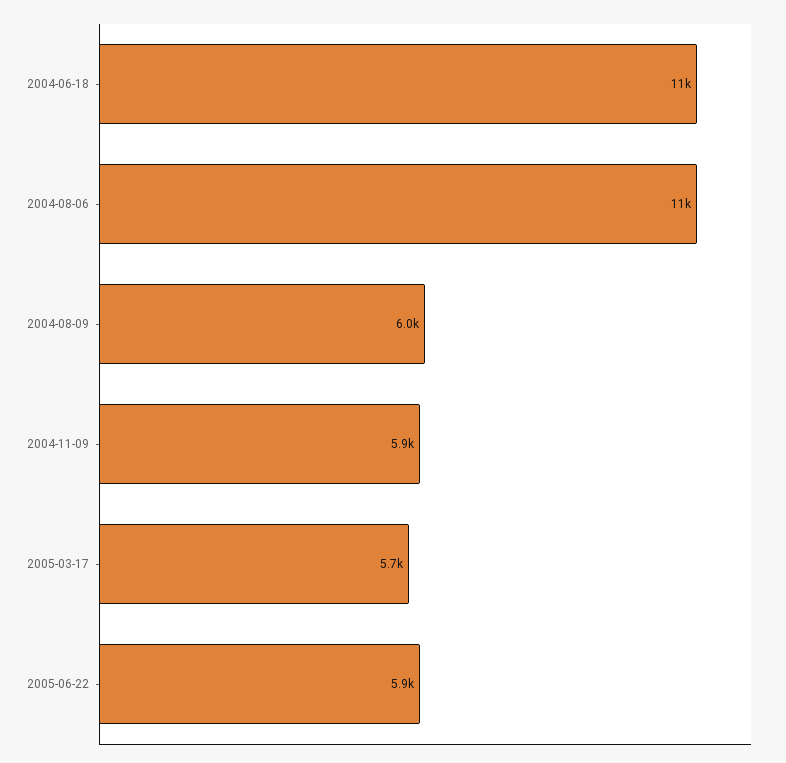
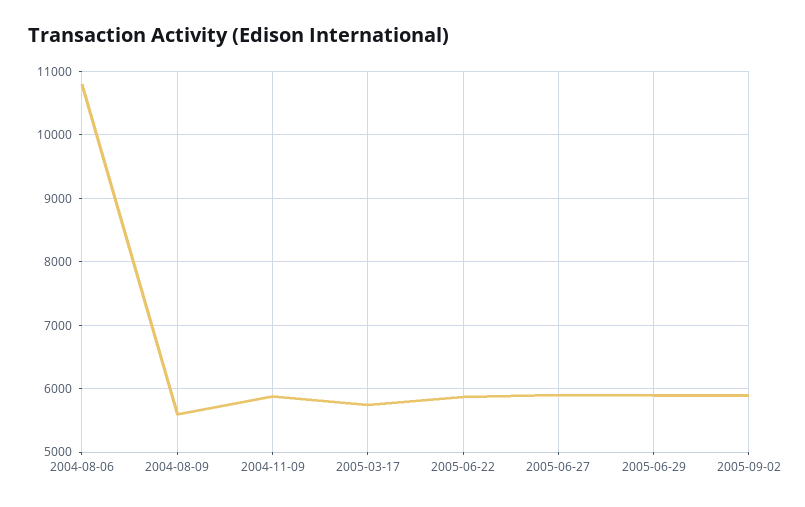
2004-06-18: 11000 -> none
2004-08-09: 6000 -> 5600
2005-06-27: none -> 5900
2005-06-29: none -> 5900
2005-09-02: none -> 5900

